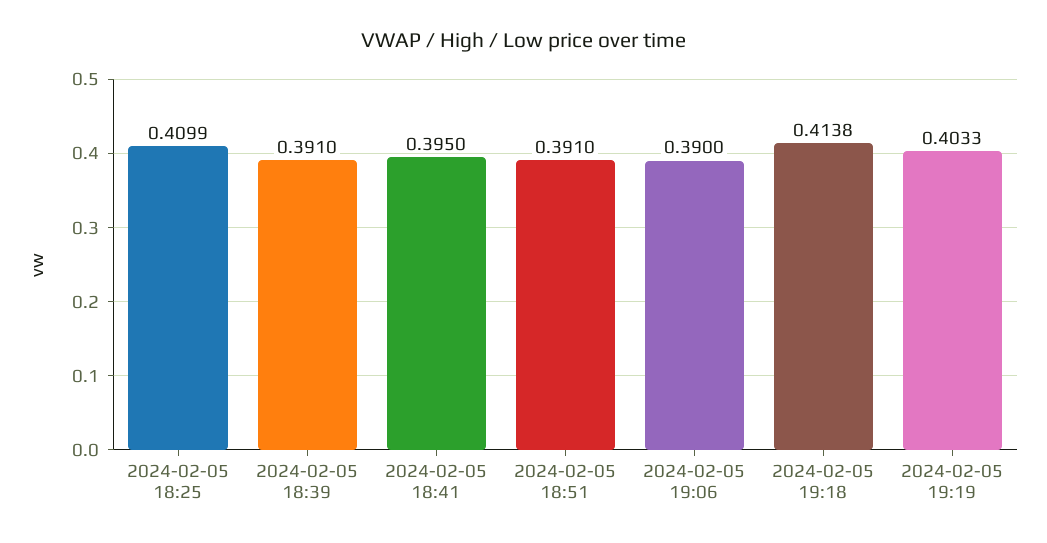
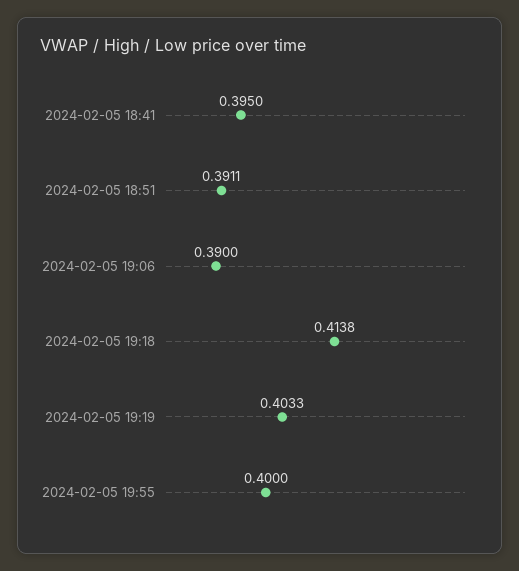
2024-02-05 18:25: 0.4099 -> none
2024-02-05 18:39: 0.391 -> none
2024-02-05 18:51: 0.391 -> 0.3911
2024-02-05 19:55: none -> 0.4

